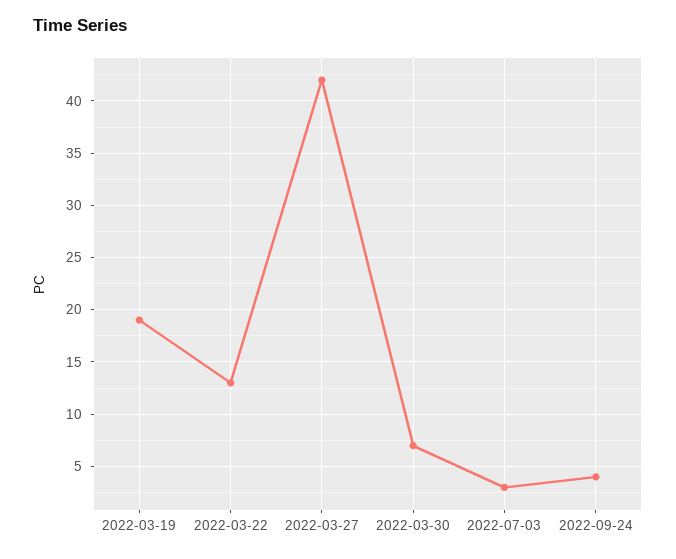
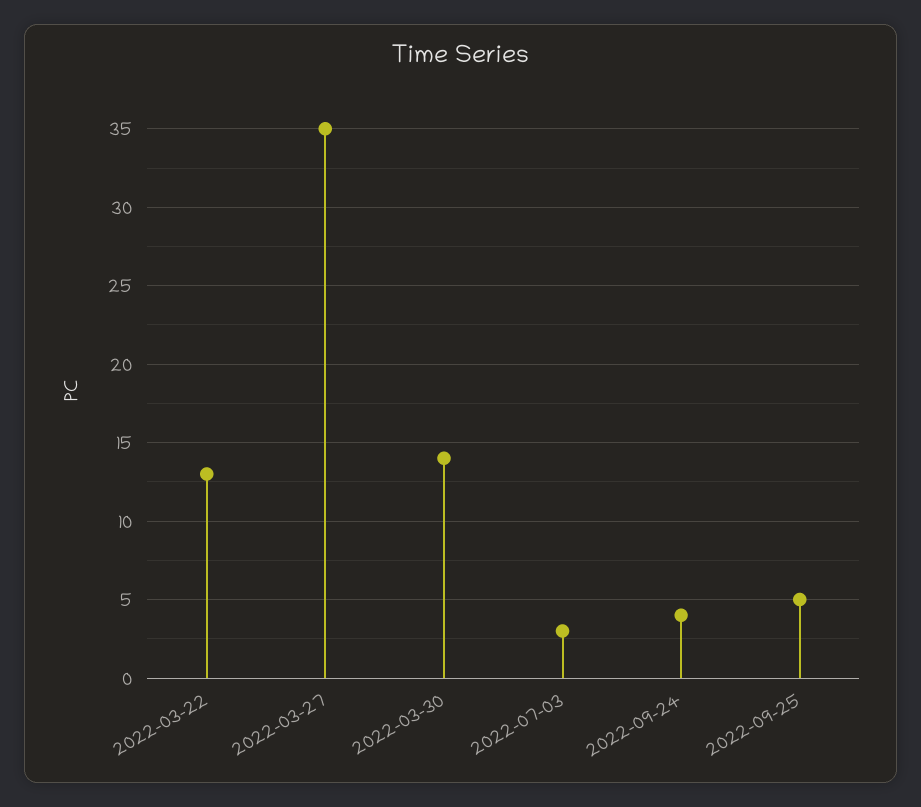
2022-03-19: 19 -> none
2022-03-27: 42 -> 35
2022-03-30: 7 -> 14
2022-09-25: none -> 5

